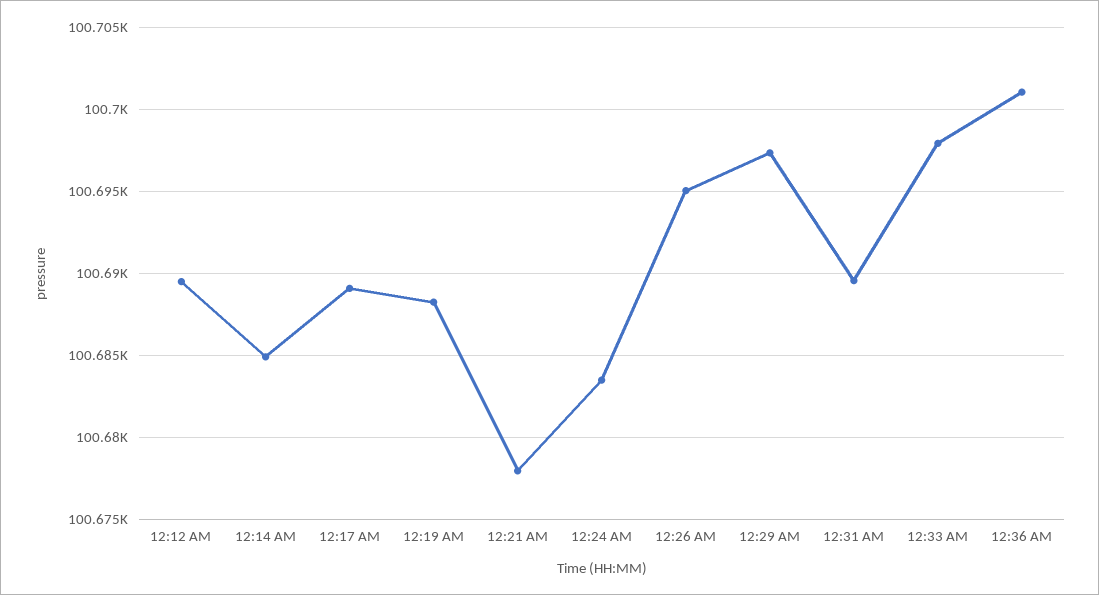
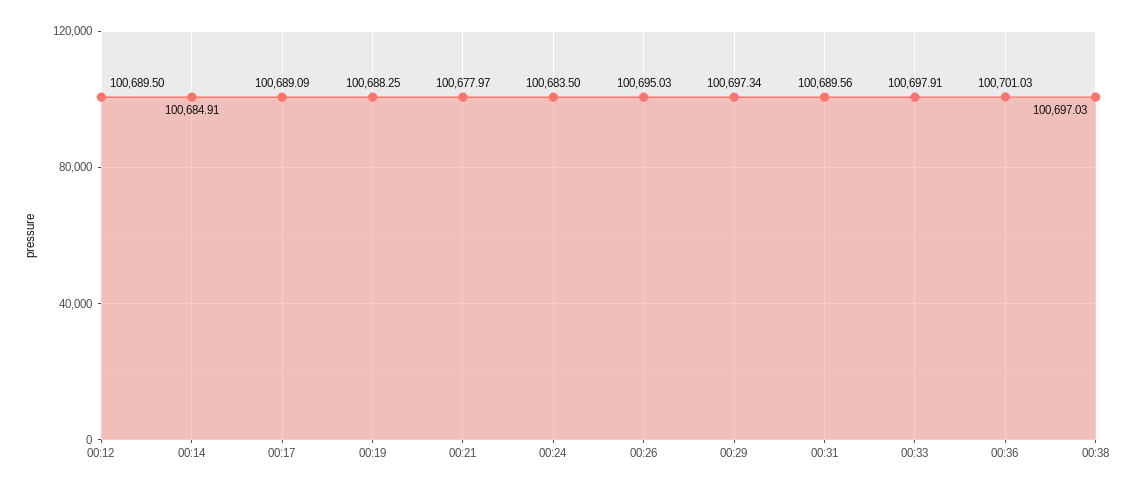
00:38: none -> 100697.03

